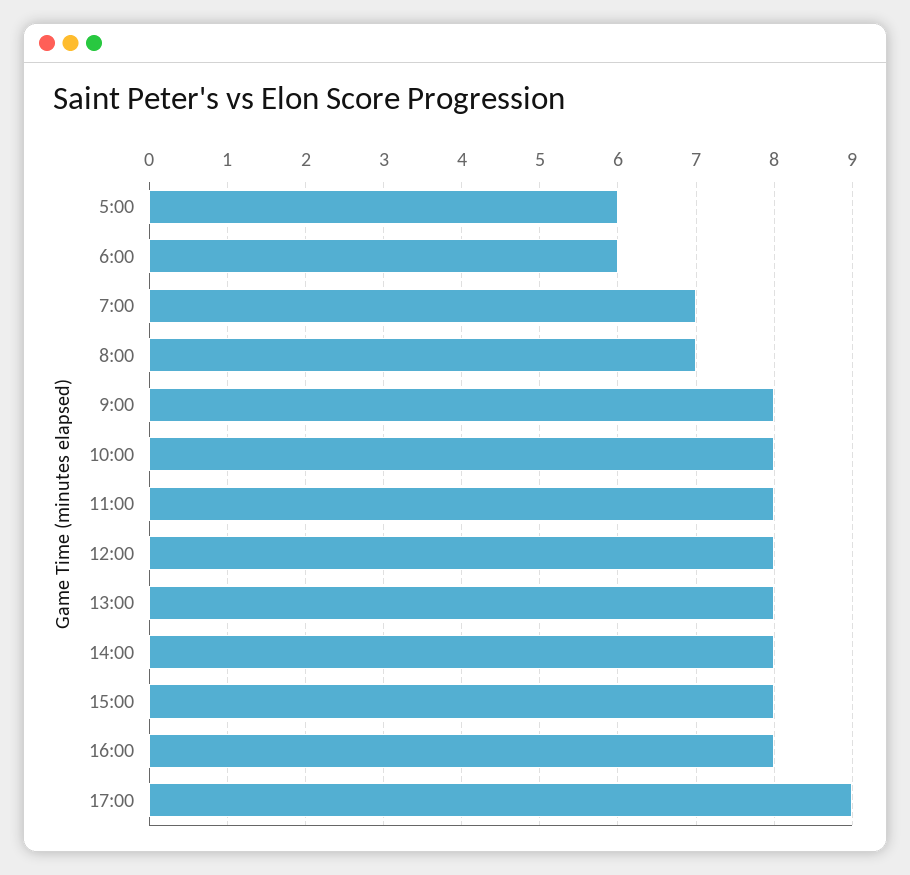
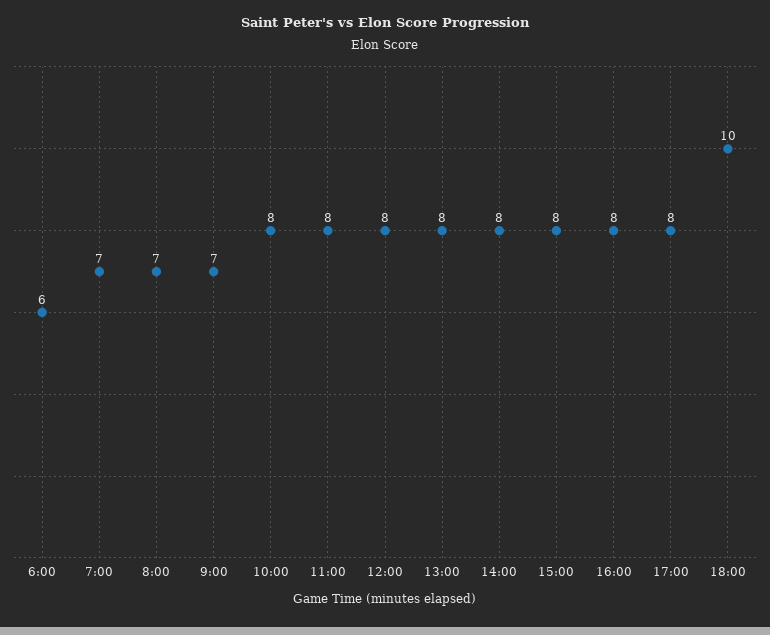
5:00: 6 -> none
9:00: 8 -> 7
17:00: 9 -> 8
18:00: none -> 10

